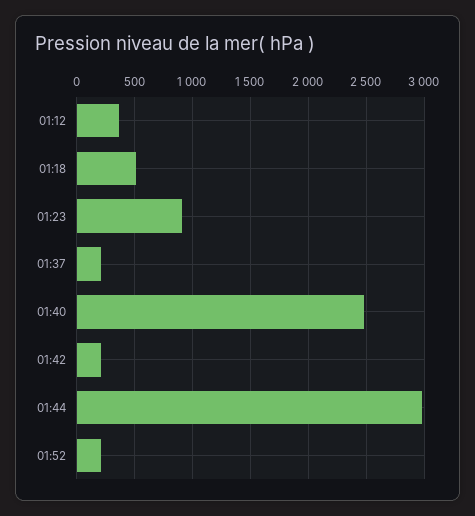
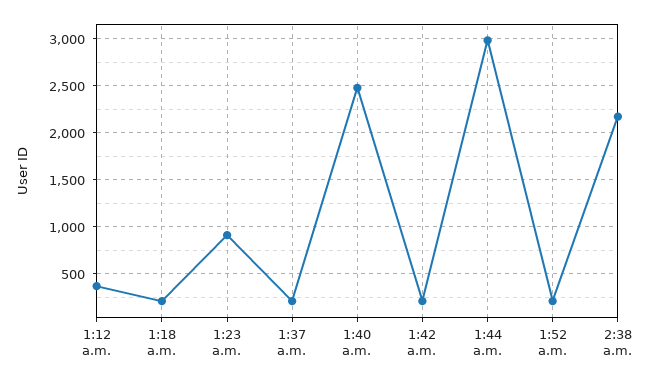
01:18: 500 -> 200
2:38 a.m.: none -> 2200

